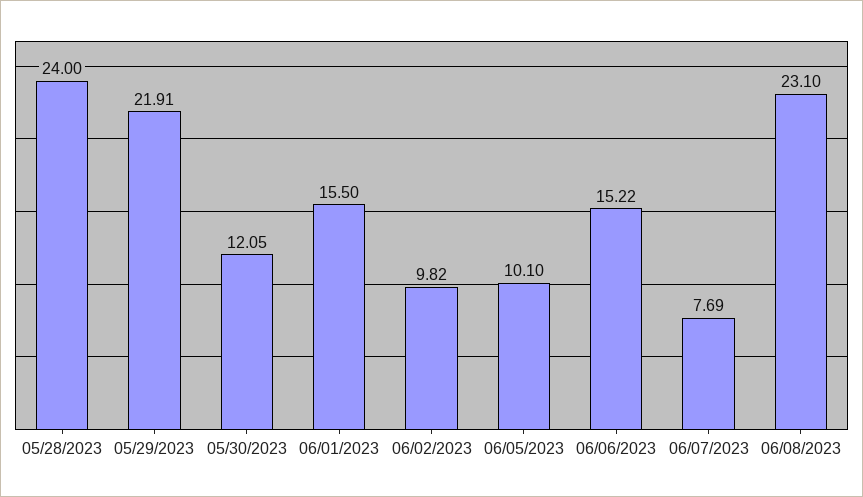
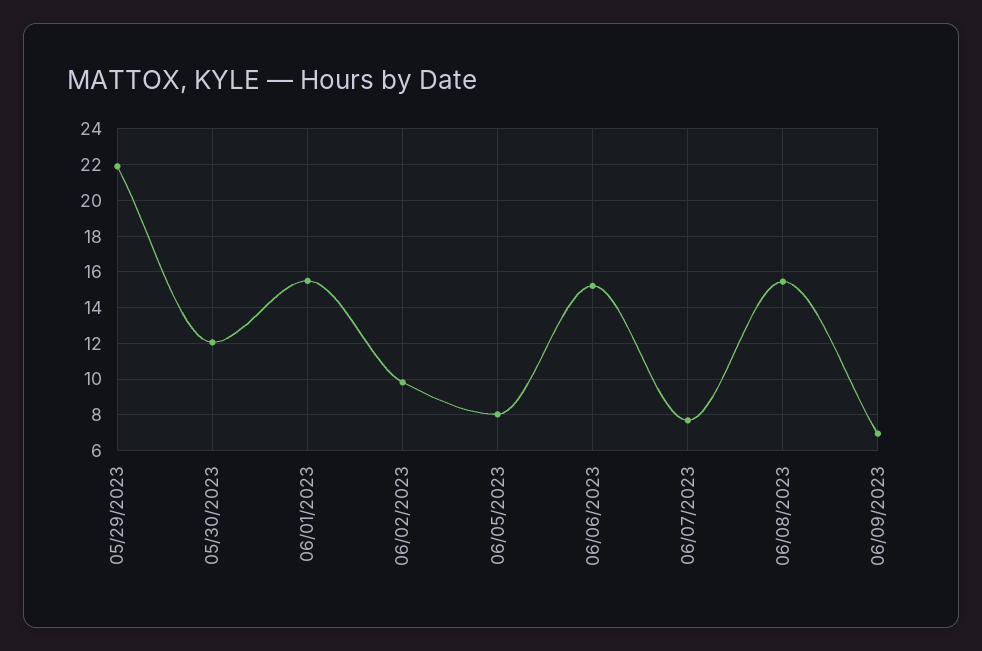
05/28/2023: 24 -> none
06/05/2023: 10.1 -> 8
06/08/2023: 23.1 -> 15.5
06/09/2023: none -> 7

